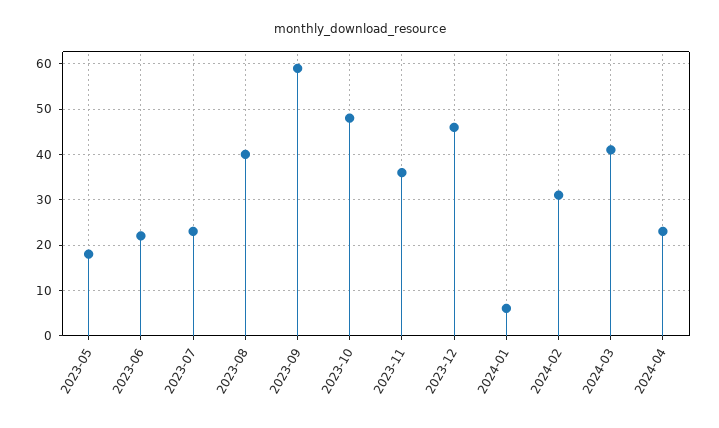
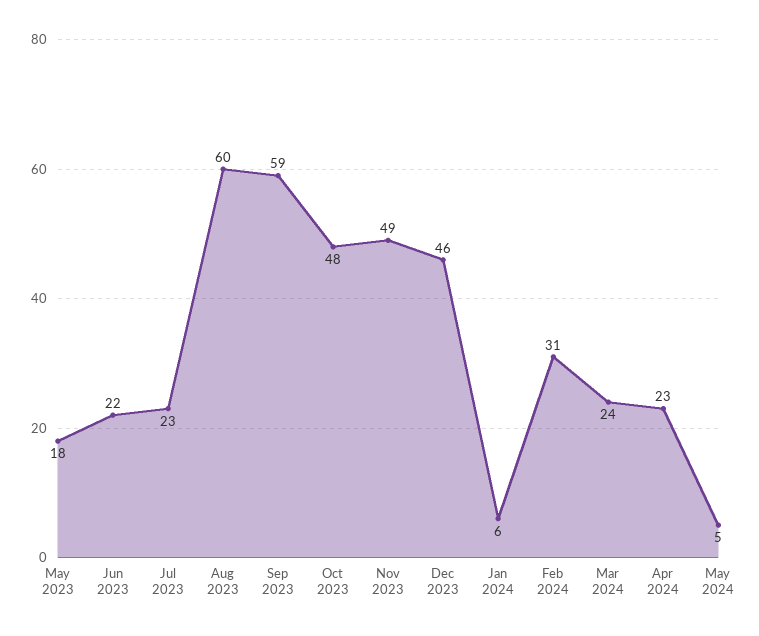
2023-08: 40 -> 60
2023-11: 35 -> 49
2024-03: 40 -> 24
May 2024: none -> 5

